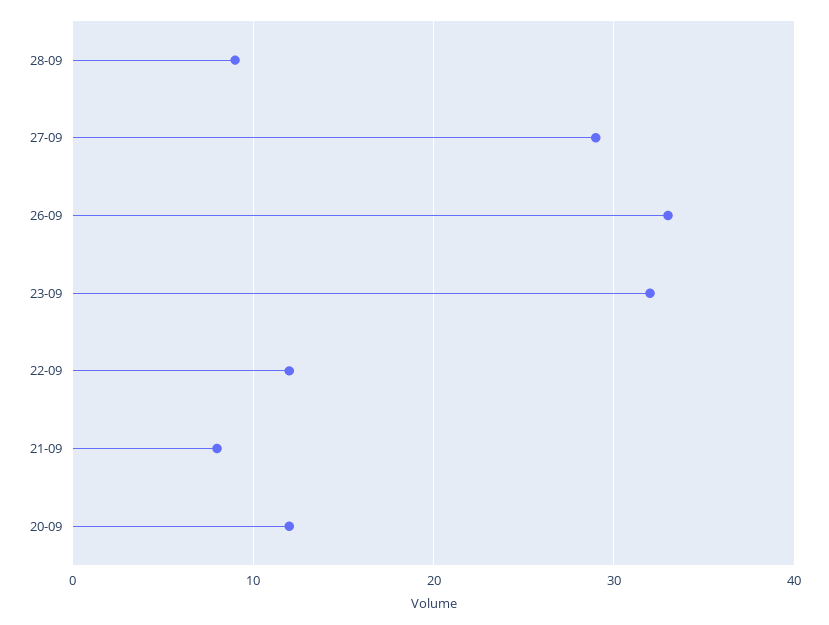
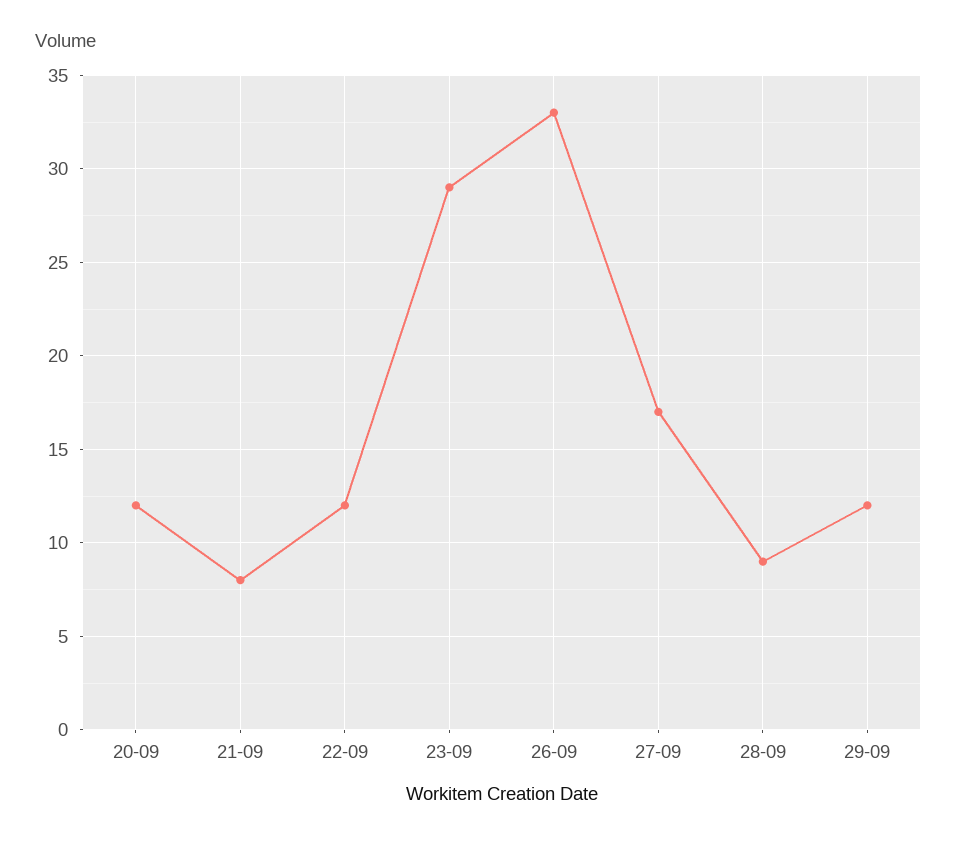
27-09: 29 -> 17
23-09: 32 -> 29
29-09: none -> 12

